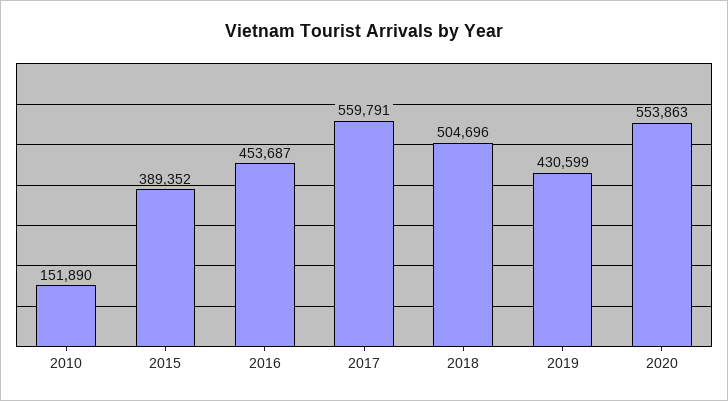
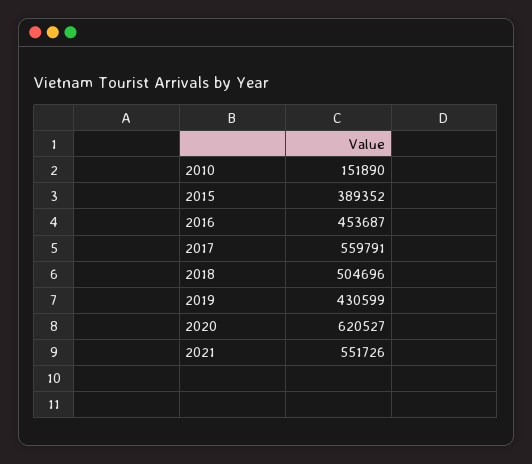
2020: 553863 -> 620527
2021: none -> 551726

